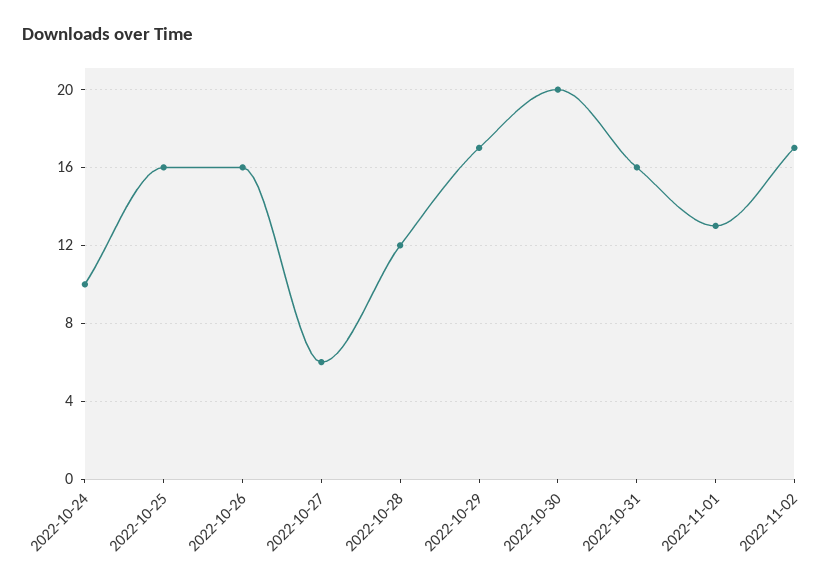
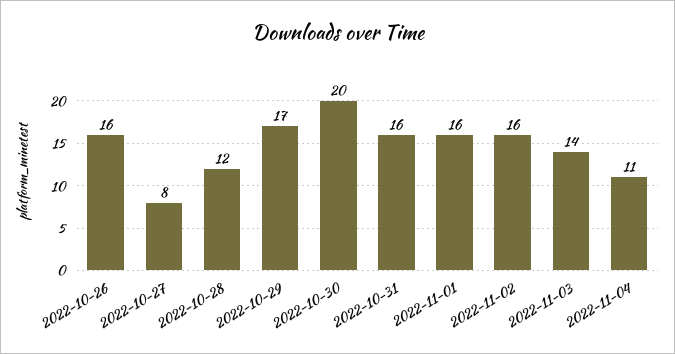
2022-10-24: 10 -> none
2022-10-25: 16 -> none
2022-10-27: 6 -> 8
2022-11-01: 13 -> 16
2022-11-02: 17 -> 16
2022-11-03: none -> 14
2022-11-04: none -> 11

